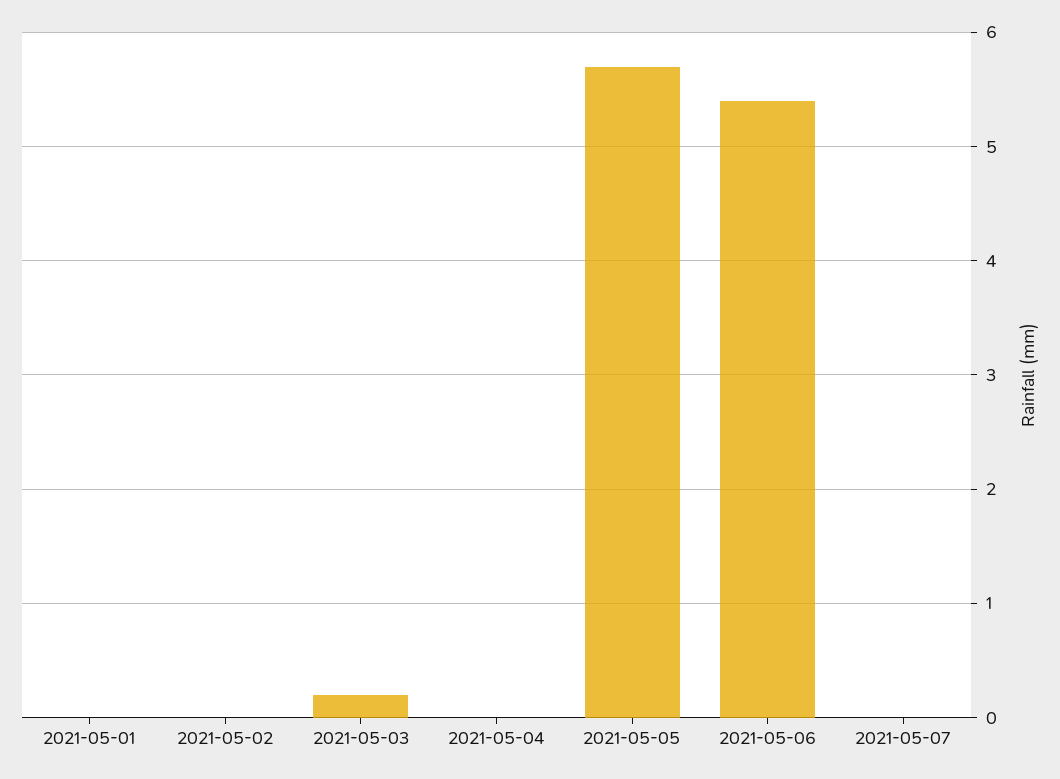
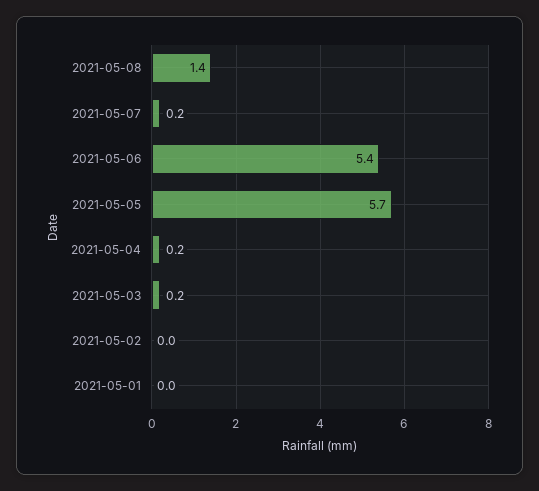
2021-05-04: 0 -> 0.2
2021-05-07: 0 -> 0.2
2021-05-08: none -> 1.4

